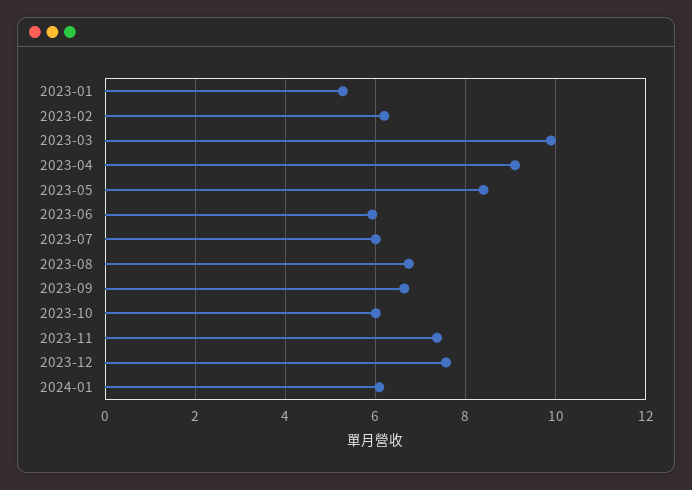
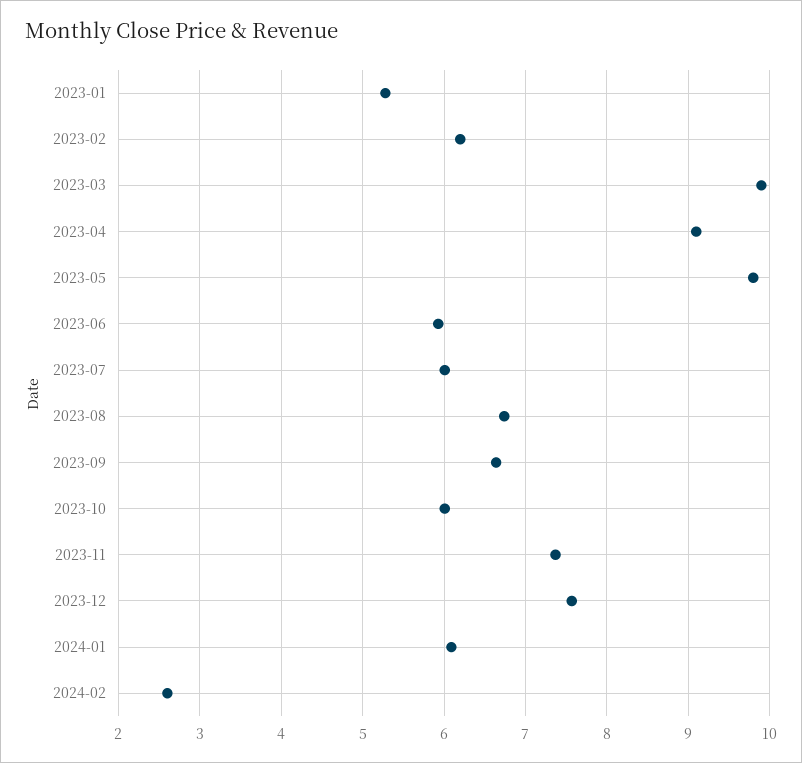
2023-05: 8.4 -> 9.8
2024-02: none -> 2.6

